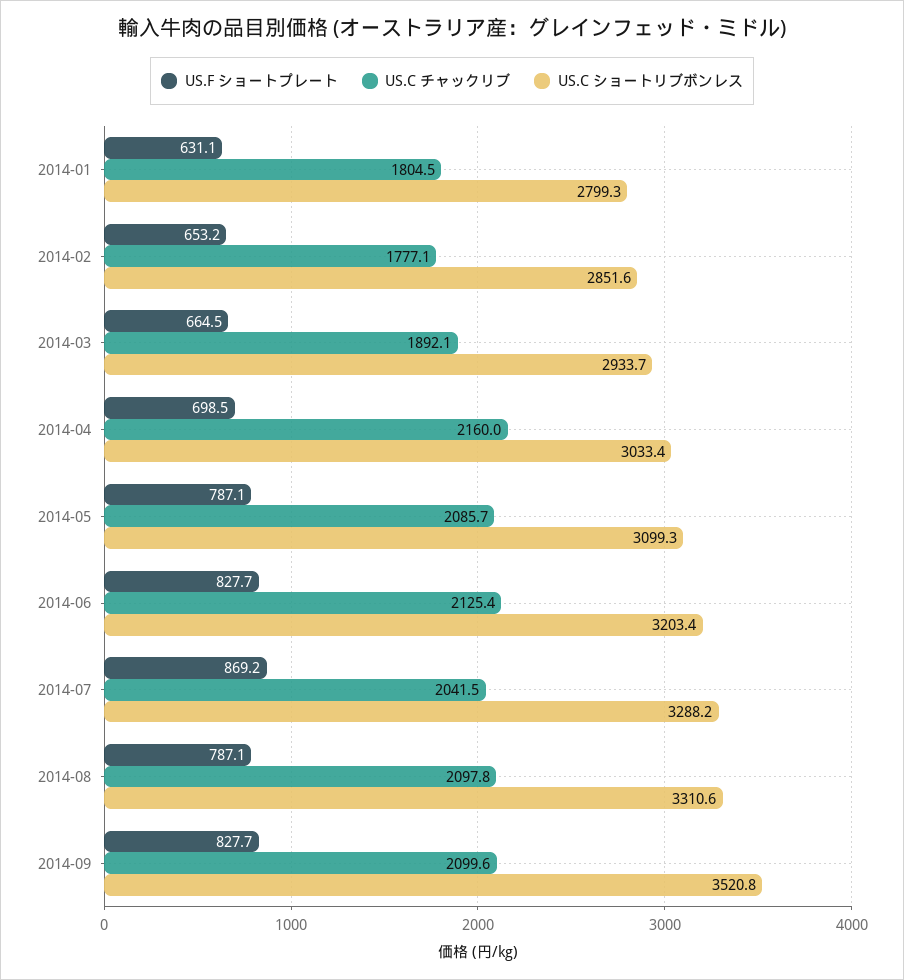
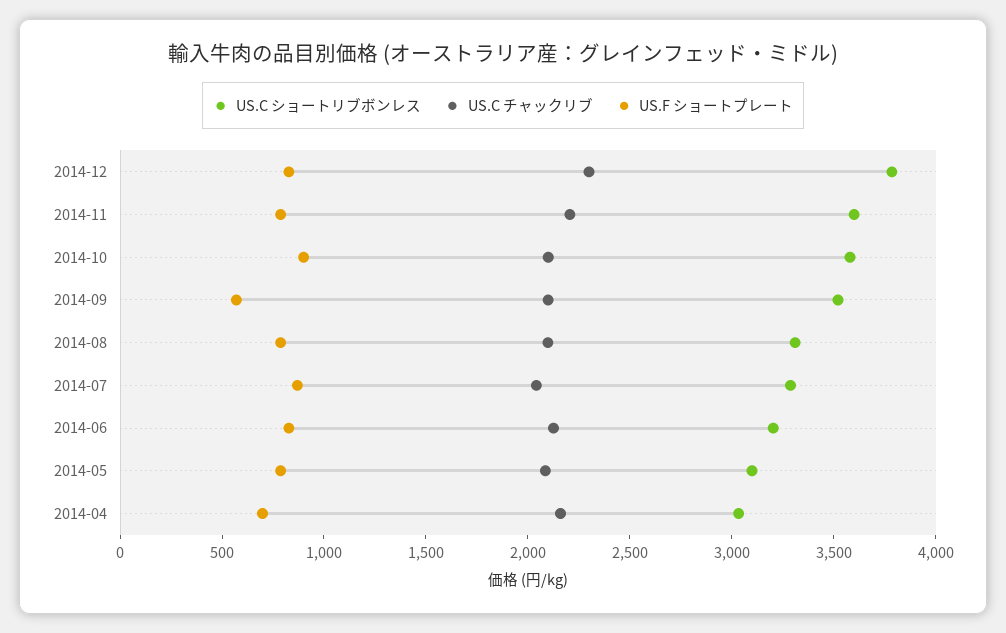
US.F ショートプレート, 2014-01: 631.1 -> none
US.C チャックリブ, 2014-01: 1804.5 -> none
US.C ショートリブボンレス, 2014-01: 2799.3 -> none
US.F ショートプレート, 2014-02: 653.2 -> none
US.C チャックリブ, 2014-02: 1777.1 -> none
US.C ショートリブボンレス, 2014-02: 2851.6 -> none
US.F ショートプレート, 2014-03: 664.5 -> none
US.C チャックリブ, 2014-03: 1892.1 -> none
US.C ショートリブボンレス, 2014-03: 2933.7 -> none
US.F ショートプレート, 2014-09: 827.7 -> 600
US.C ショートリブボンレス, 2014-12: none -> 3800
US.C チャックリブ, 2014-12: none -> 2300
US.F ショートプレート, 2014-12: none -> 800
US.C ショートリブボンレス, 2014-11: none -> 3600
US.C チャックリブ, 2014-11: none -> 2200
US.F ショートプレート, 2014-11: none -> 800
US.C ショートリブボンレス, 2014-10: none -> 3600
US.C チャックリブ, 2014-10: none -> 2100
US.F ショートプレート, 2014-10: none -> 900

